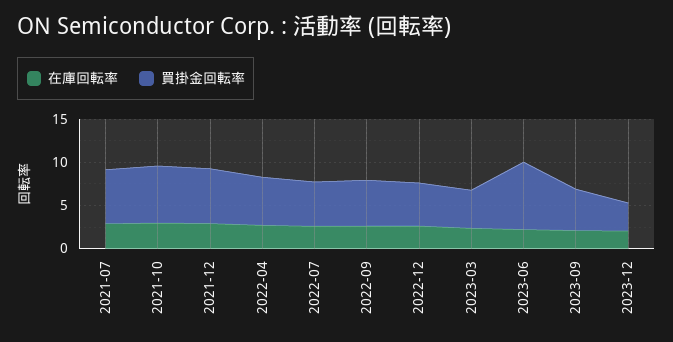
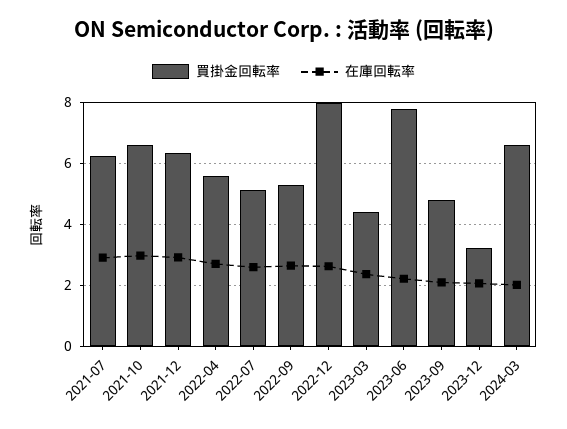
買掛金回転率, 2022-12: 5 -> 8
買掛金回転率, 2024-03: none -> 6.6
在庫回転率, 2024-03: none -> 2

